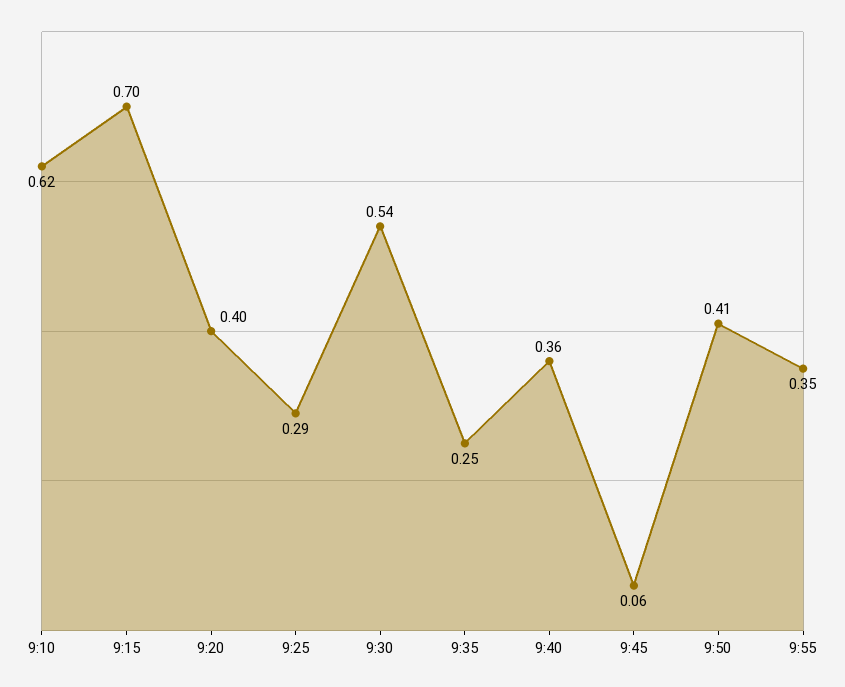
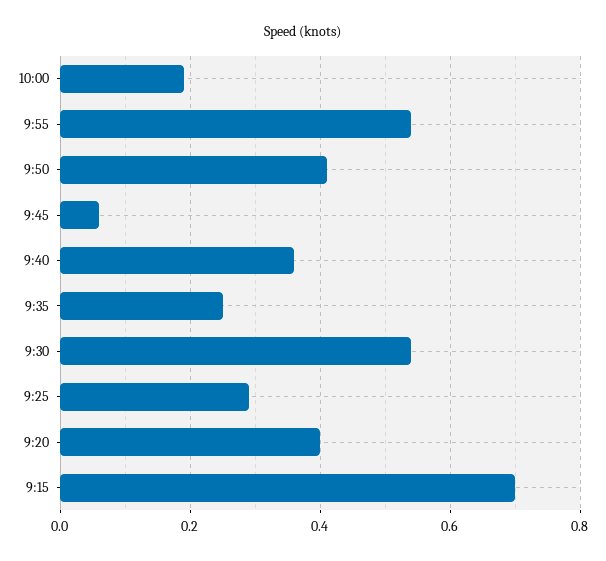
9:10: 0.62 -> none
9:55: 0.35 -> 0.55
10:00: none -> 0.2

